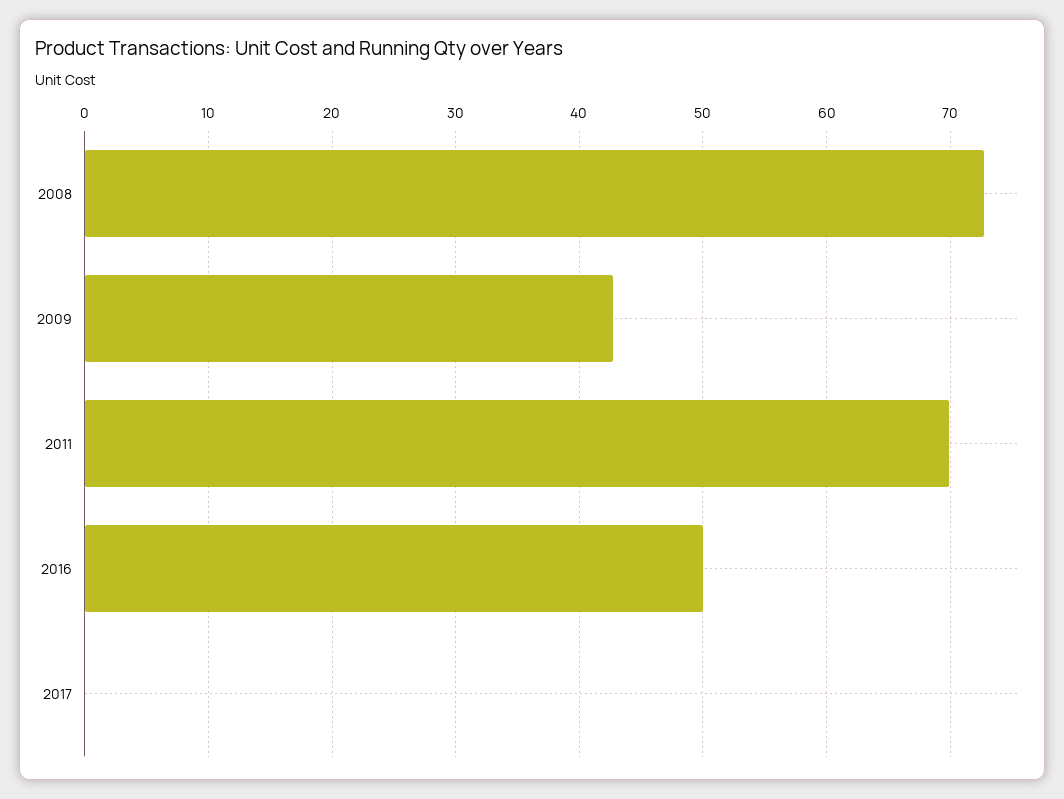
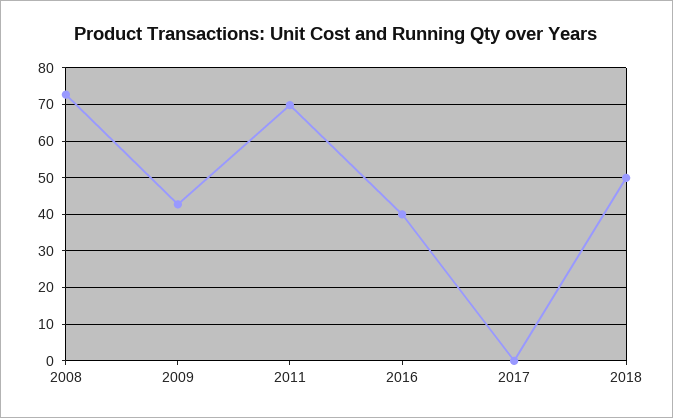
2016: 50 -> 40
2018: none -> 50

